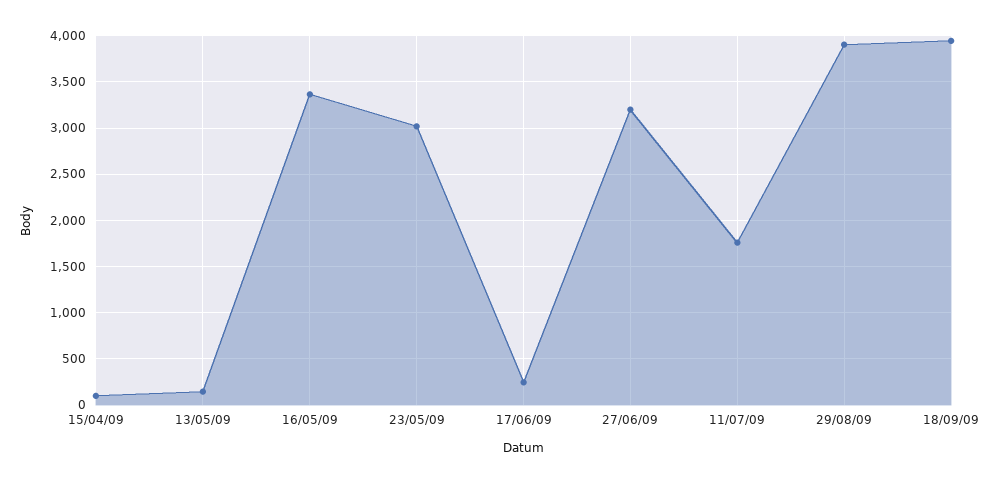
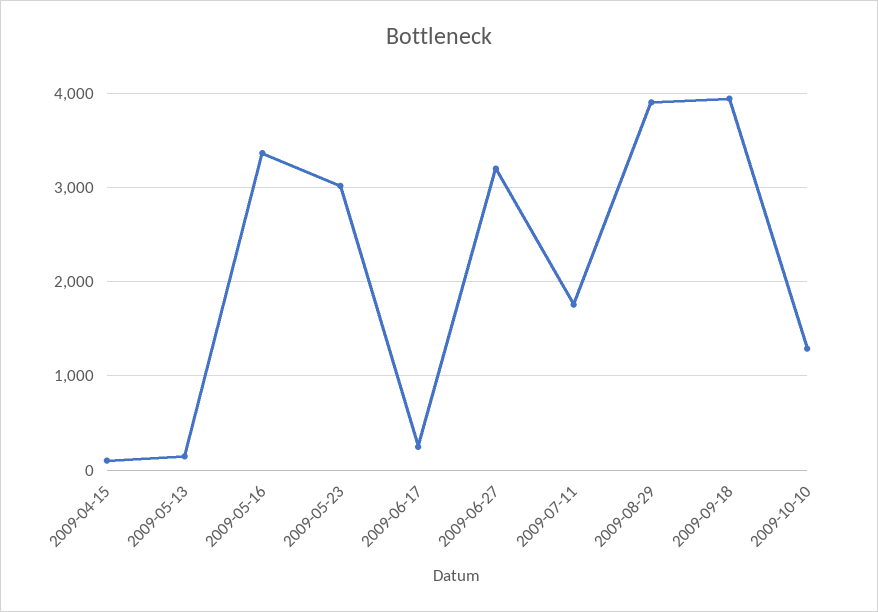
2009-10-10: none -> 1300

